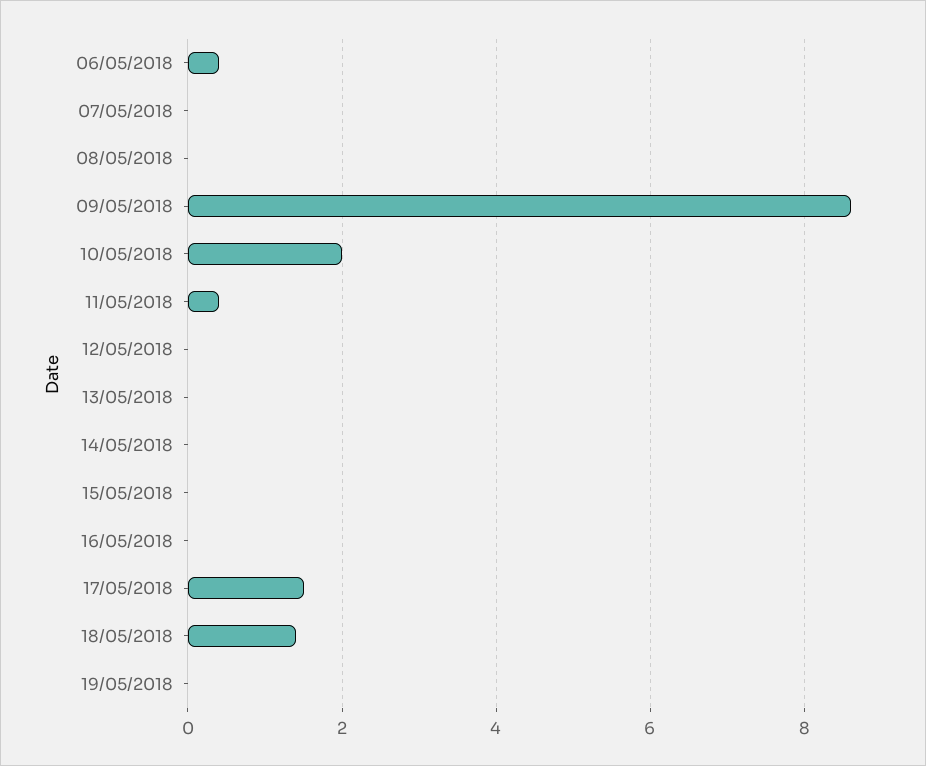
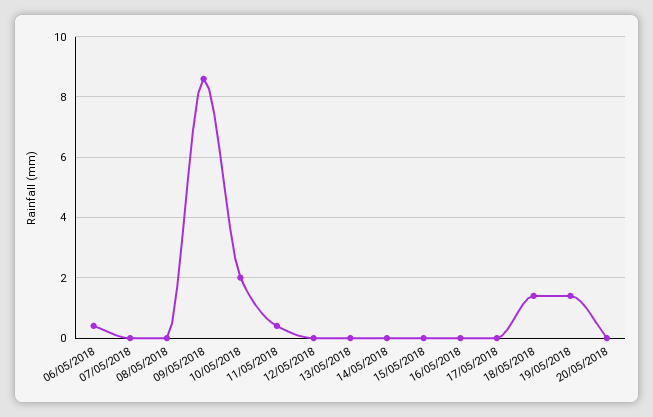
17/05/2018: 1.5 -> 0
19/05/2018: 0 -> 1.5
20/05/2018: none -> 0

